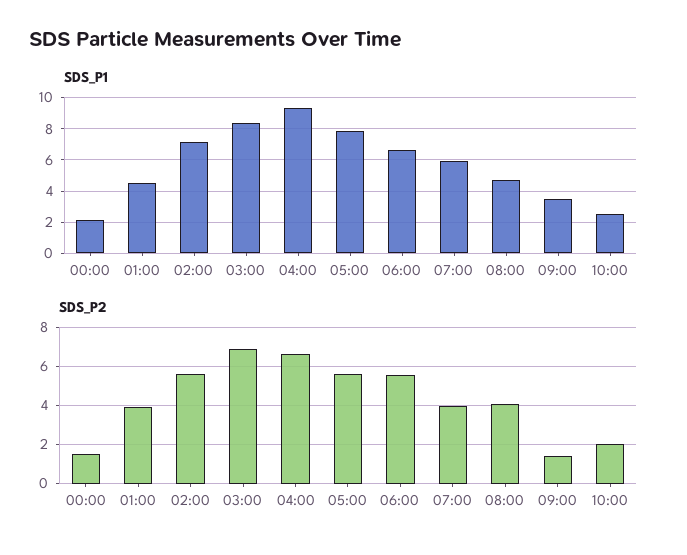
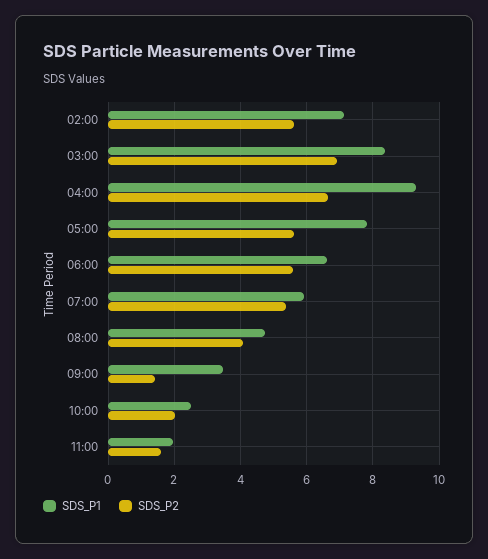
SDS_P1, 00:00: 2 -> none
SDS_P1, 01:00: 4.5 -> none
SDS_P2, 00:00: 1.5 -> none
SDS_P2, 01:00: 4 -> none
SDS_P2, 07:00: 4 -> 5.4
SDS_P1, 11:00: none -> 2
SDS_P2, 11:00: none -> 1.6

